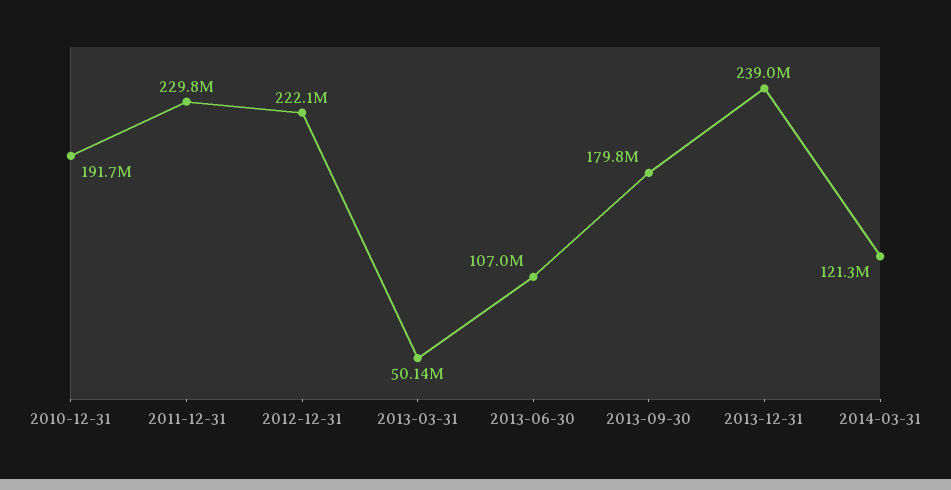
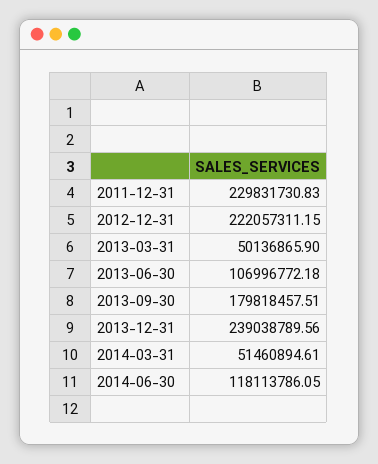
2010-12-31: 191700000 -> none
2014-03-31: 121300000 -> 51460894.61
2014-06-30: none -> 118113786.05

